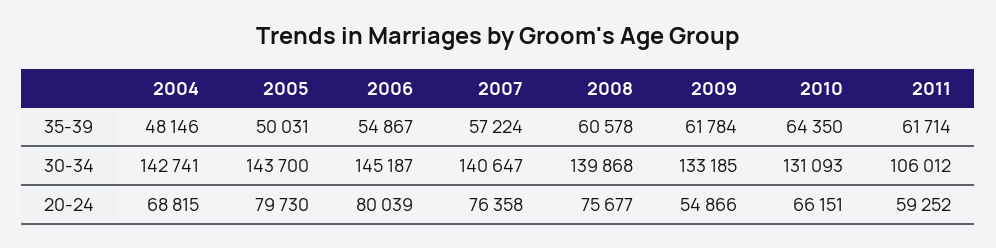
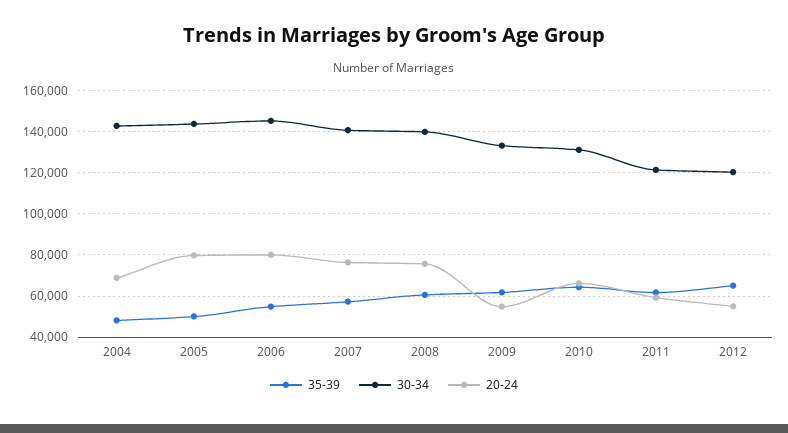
30-34, 2011: 106012 -> 120000
35-39, 2012: none -> 65000
30-34, 2012: none -> 120000
20-24, 2012: none -> 55000

